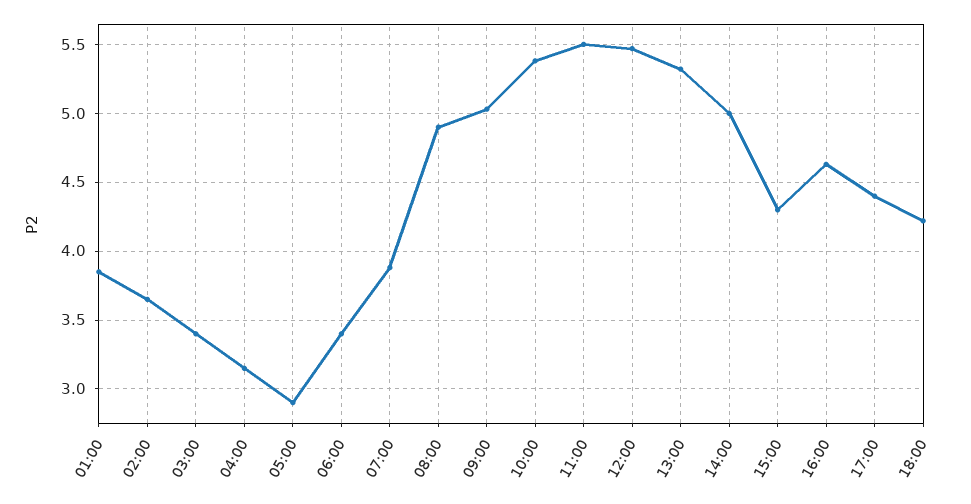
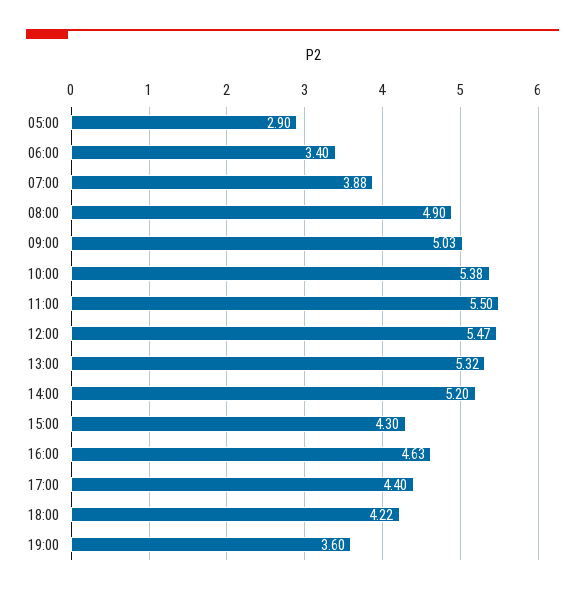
01:00: 3.85 -> none
02:00: 3.65 -> none
03:00: 3.4 -> none
04:00: 3.15 -> none
14:00: 5 -> 5.2
19:00: none -> 3.6

